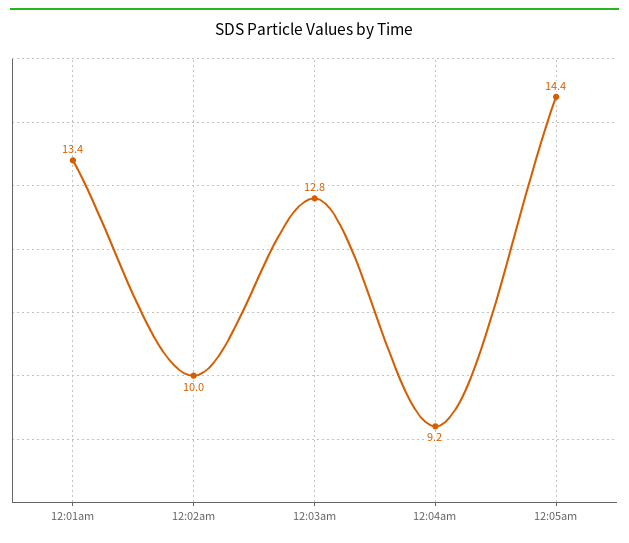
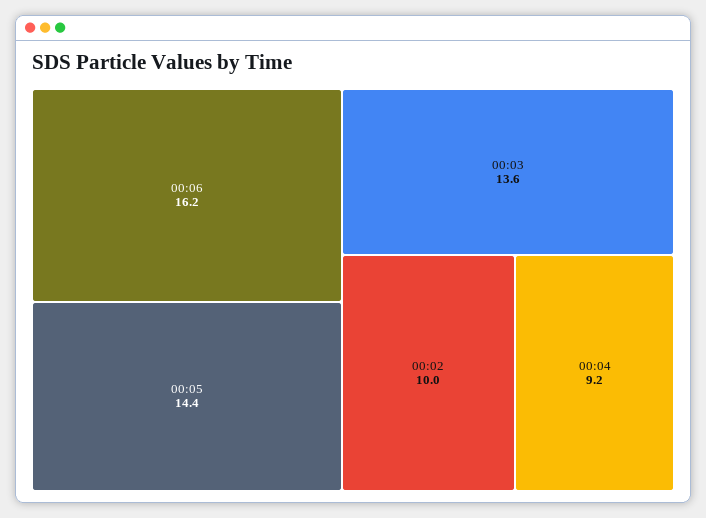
12:01am: 13.4 -> none
12:03am: 12.8 -> 13.6
00:06: none -> 16.2

